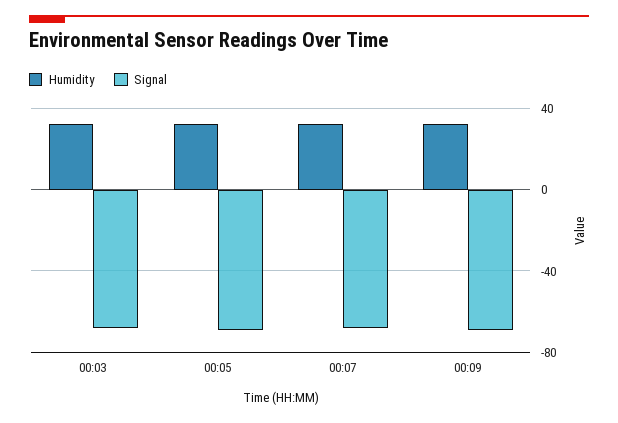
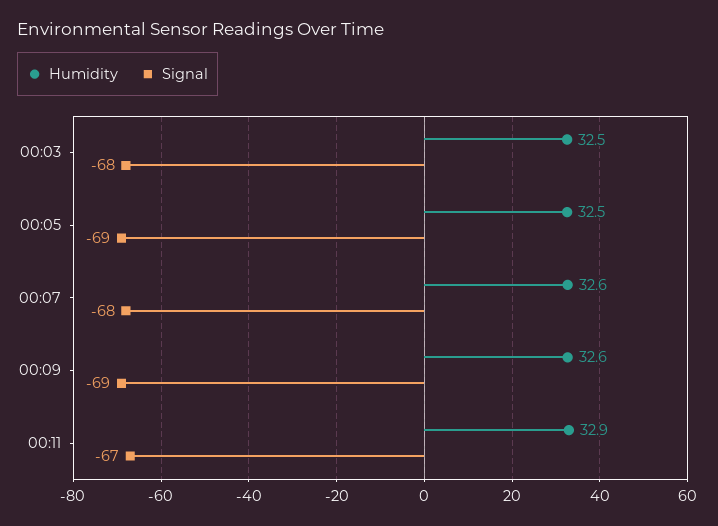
Humidity, 00:11: none -> 32.9
Signal, 00:11: none -> -67

